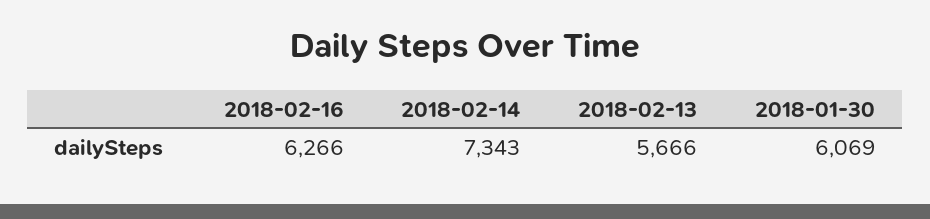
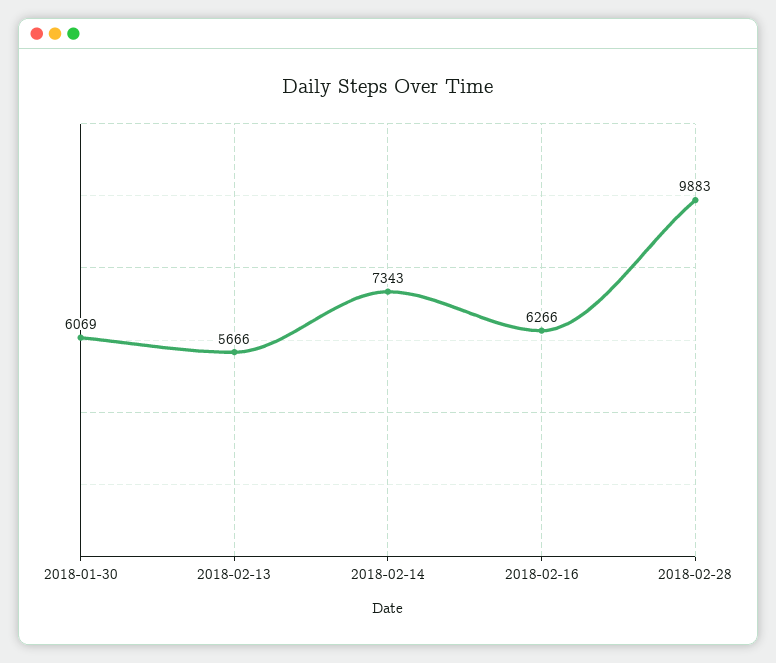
2018-02-28: none -> 9883

